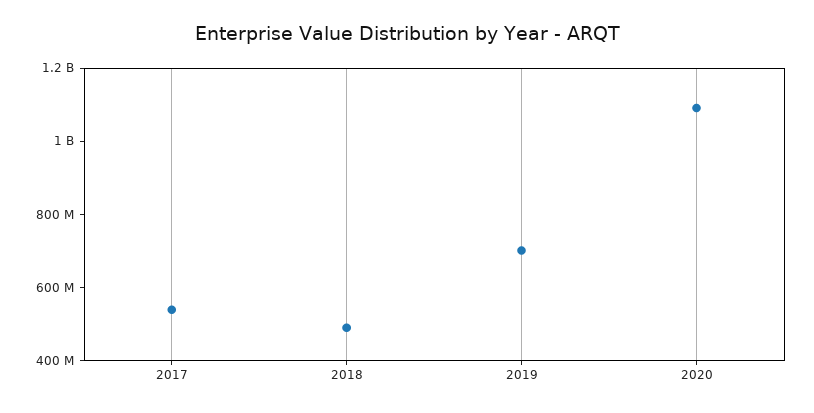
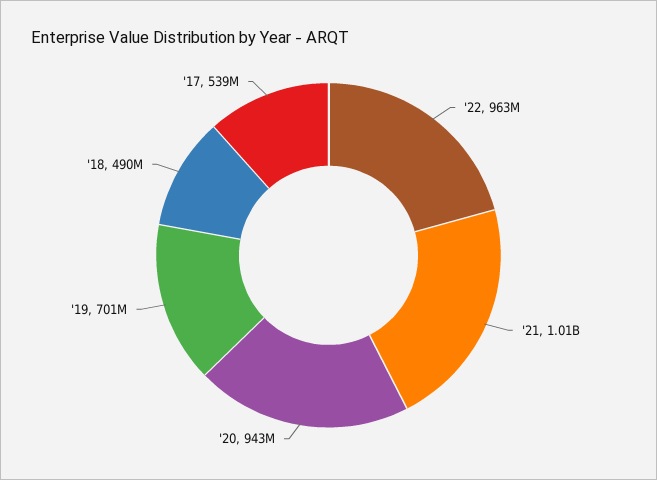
2020: 1100000000 -> 943000000
'22: none -> 963000000
'21: none -> 1010000000

